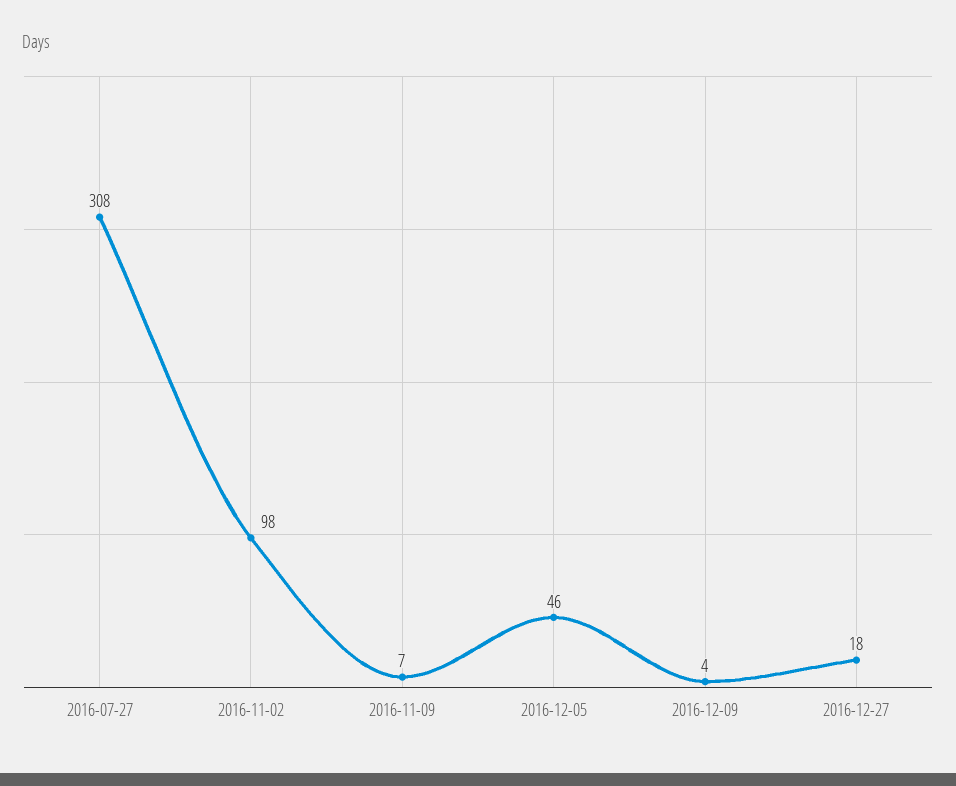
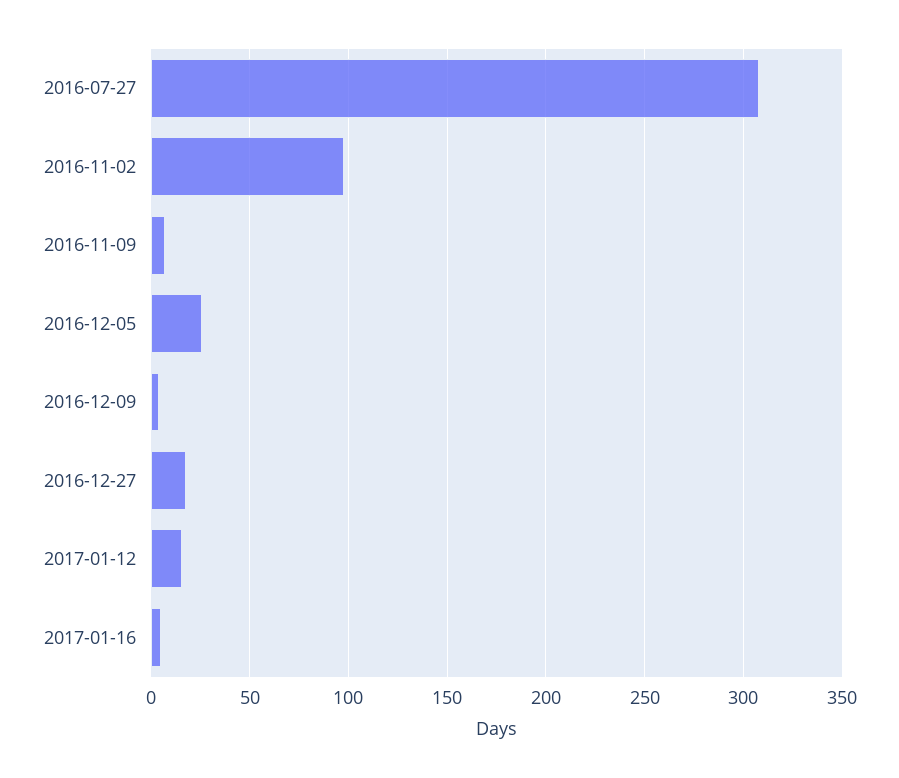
2016-12-05: 46 -> 25
2017-01-12: none -> 15
2017-01-16: none -> 5

